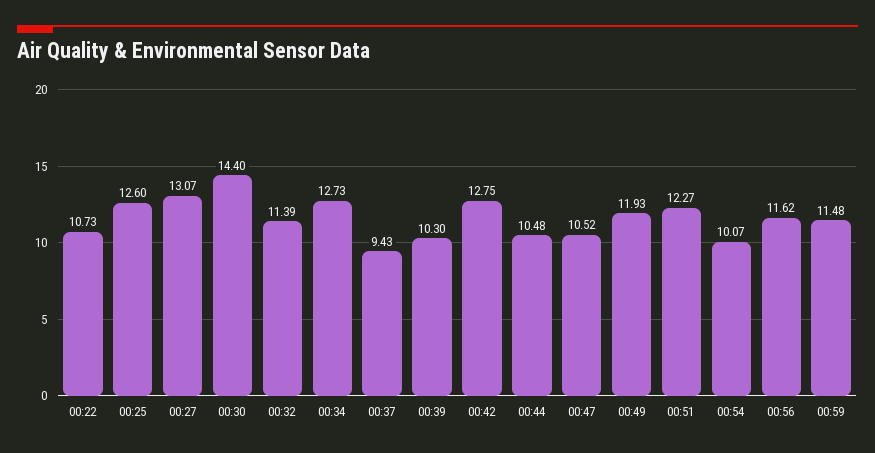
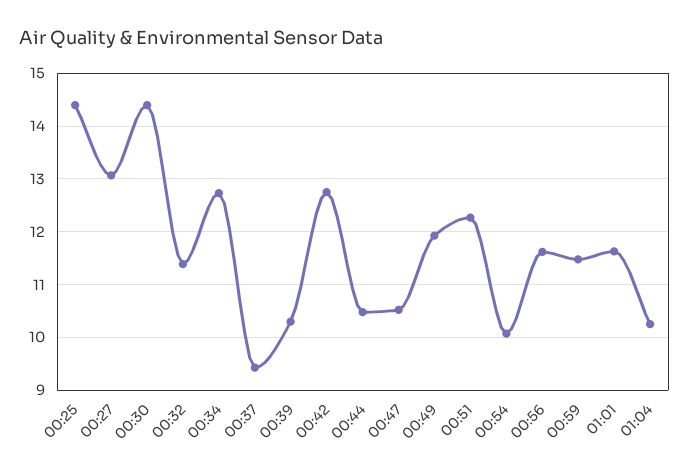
00:22: 10.73 -> none
00:25: 12.6 -> 14.4
01:01: none -> 11.6
01:04: none -> 10.2

